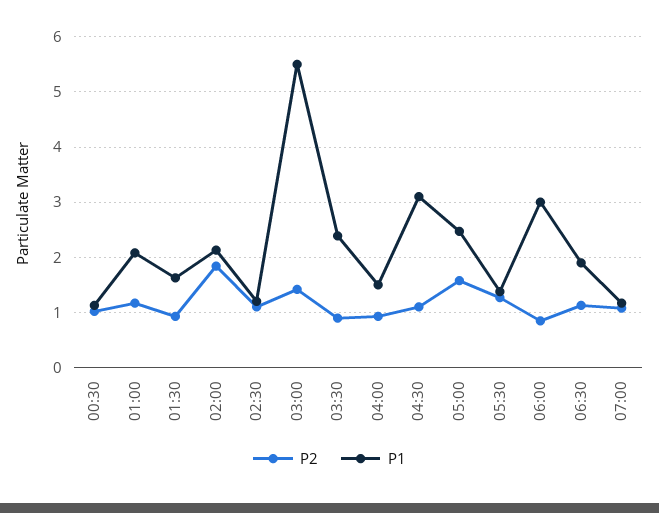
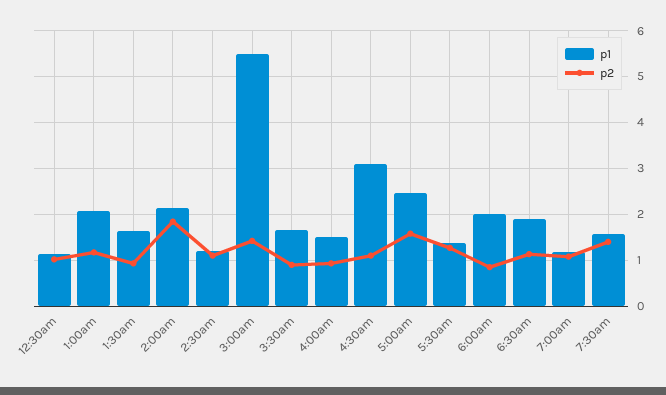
P1, 03:30: 2.4 -> 1.6
P1, 06:00: 3 -> 2
P1, 7:30am: none -> 1.6
P2, 7:30am: none -> 1.4

